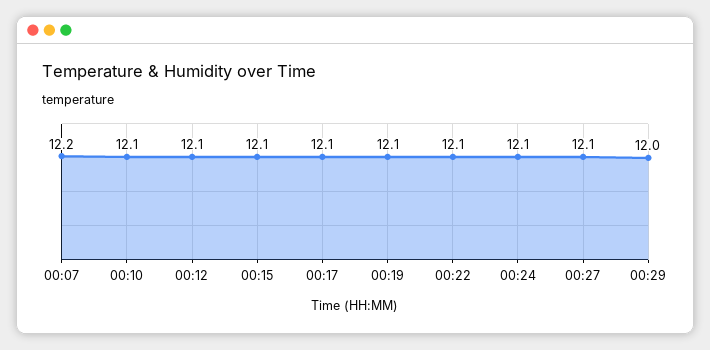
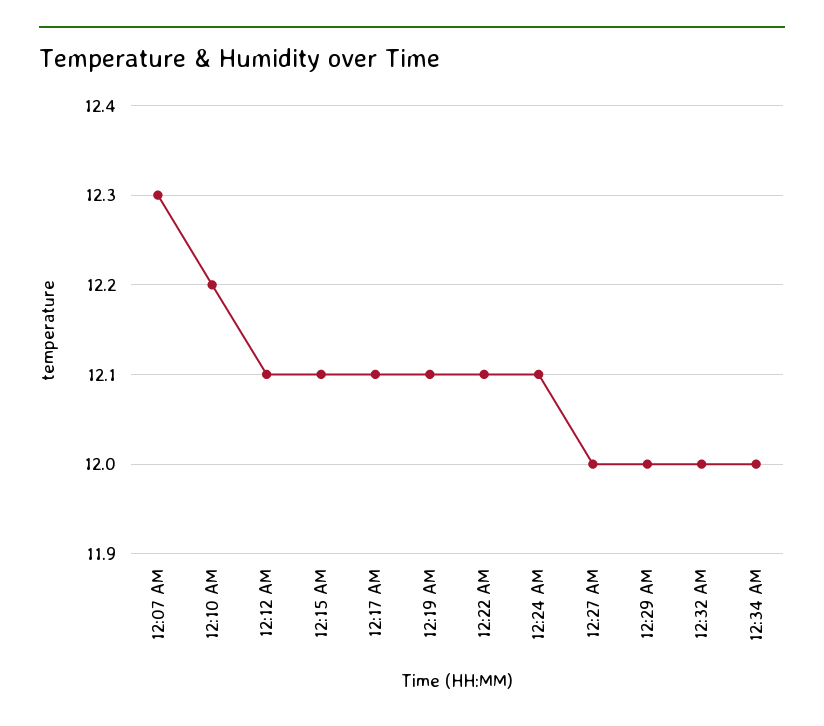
00:07: 12.2 -> 12.3
00:10: 12.1 -> 12.2
00:27: 12.1 -> 12
12:32 AM: none -> 12
12:34 AM: none -> 12

